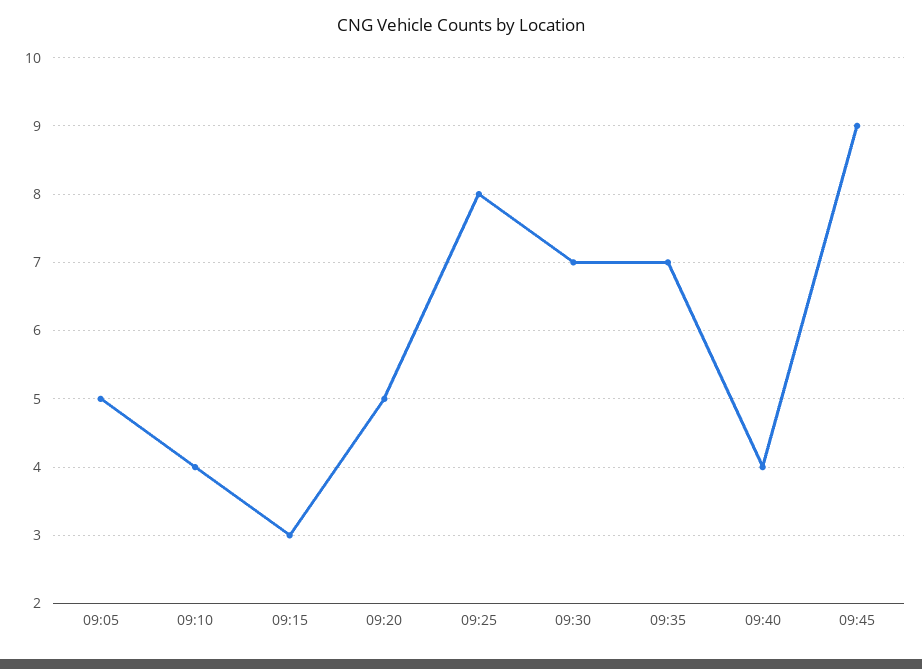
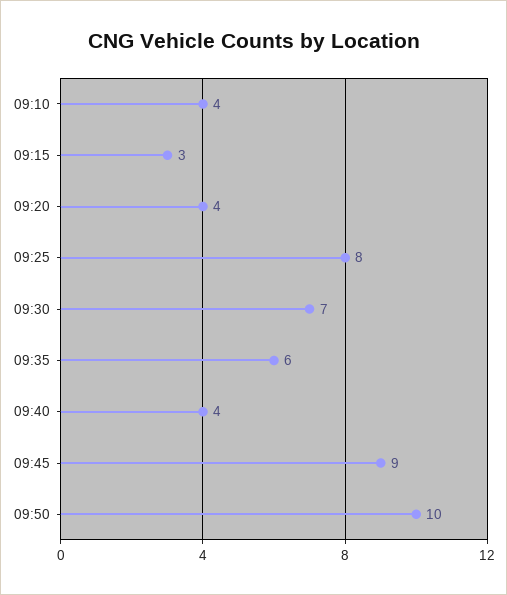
09:05: 5 -> none
09:20: 5 -> 4
09:35: 7 -> 6
09:50: none -> 10

